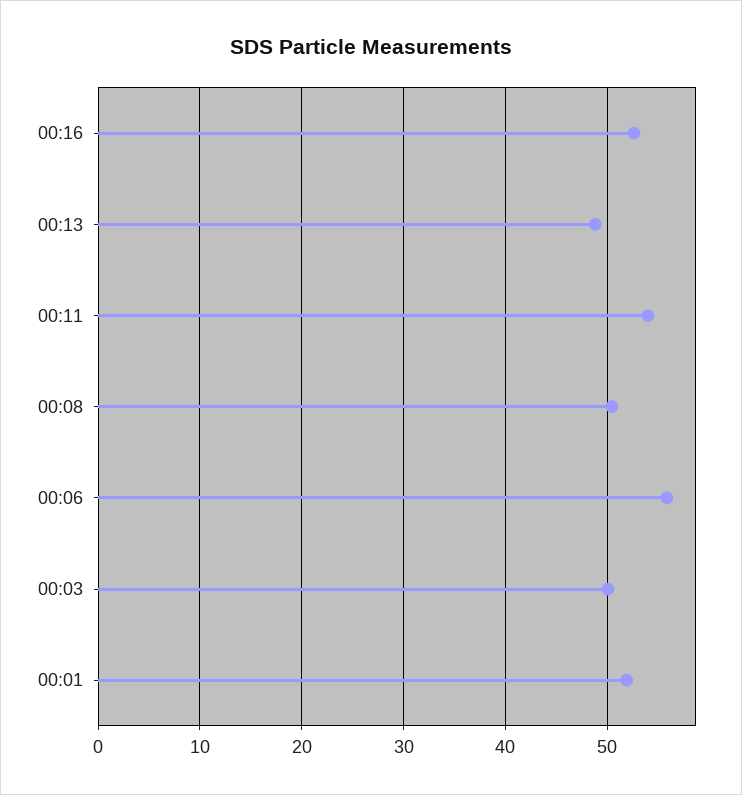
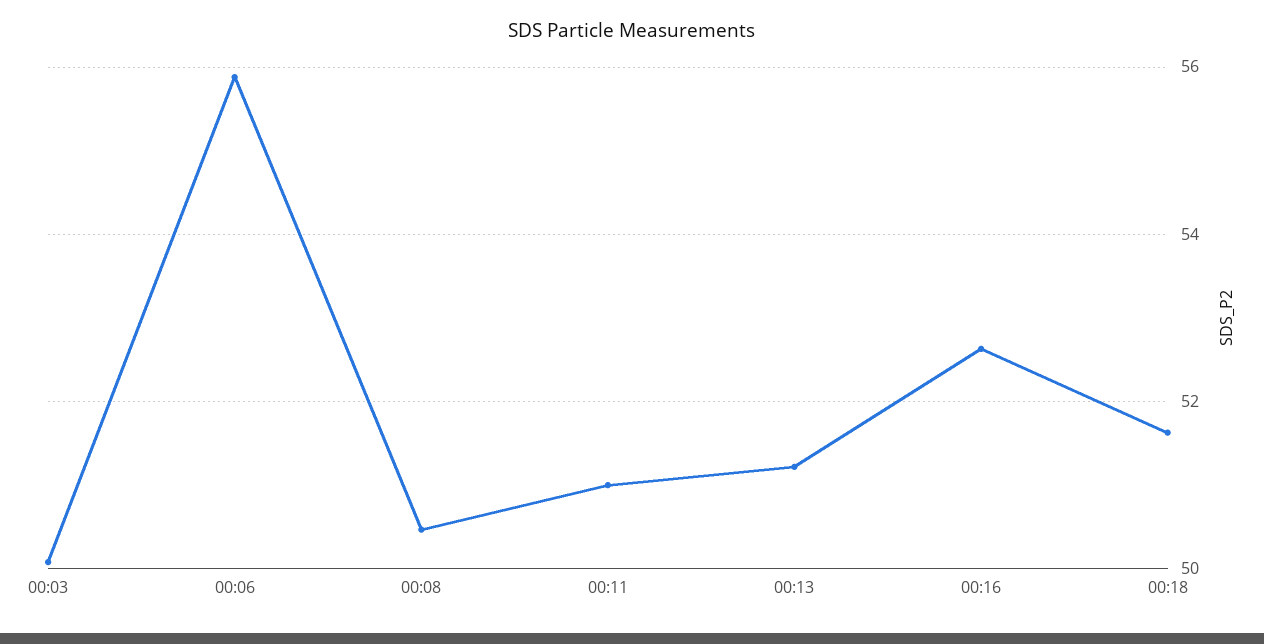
00:13: 49 -> 51.2
00:11: 54 -> 51
00:01: 52 -> none
00:18: none -> 51.6

